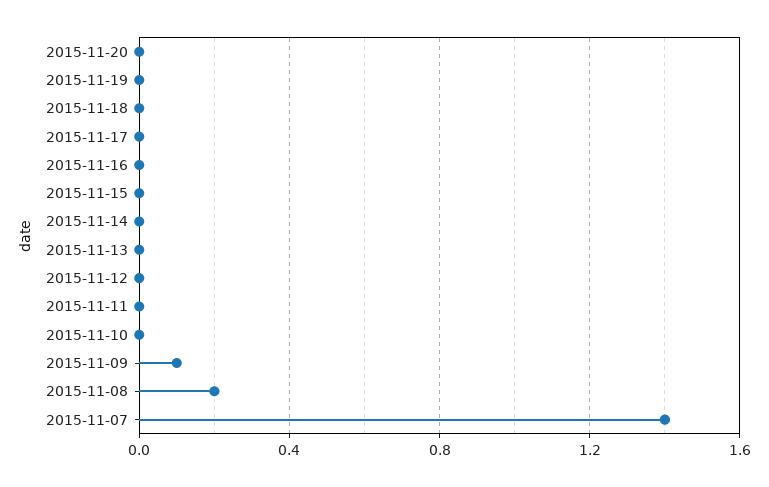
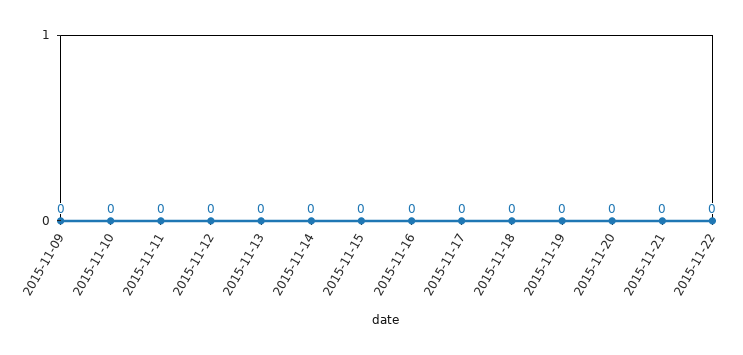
2015-11-09: 0.1 -> 0
2015-11-08: 0.2 -> none
2015-11-07: 1.4 -> none
2015-11-21: none -> 0
2015-11-22: none -> 0

